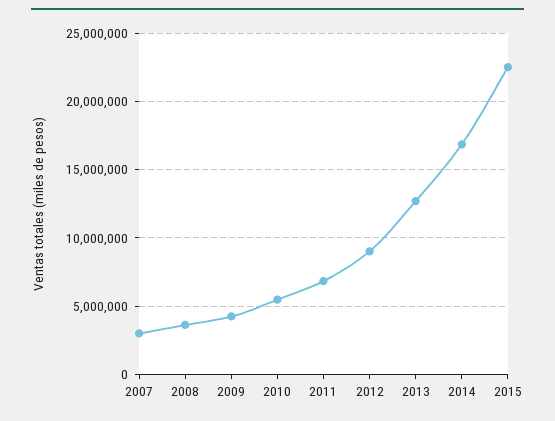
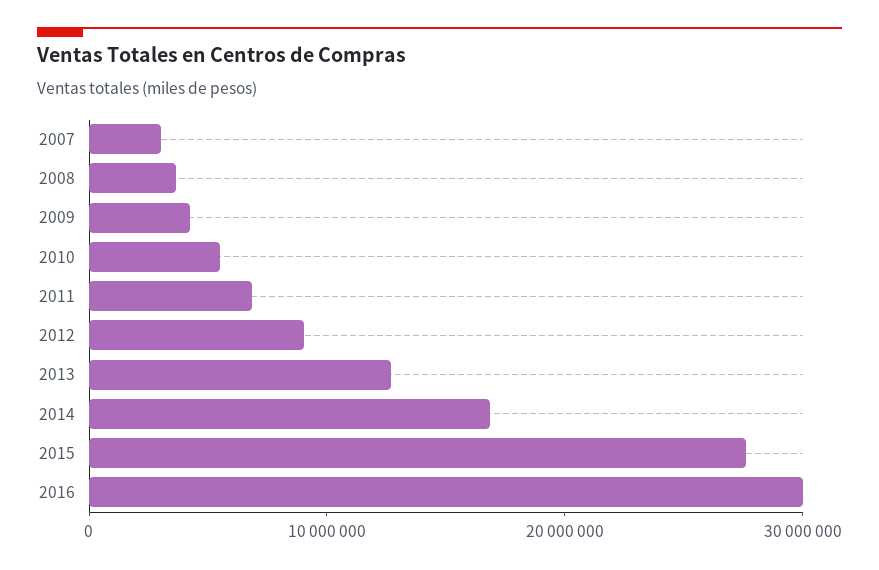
2015: 22500000 -> 28000000
2016: none -> 30000000

